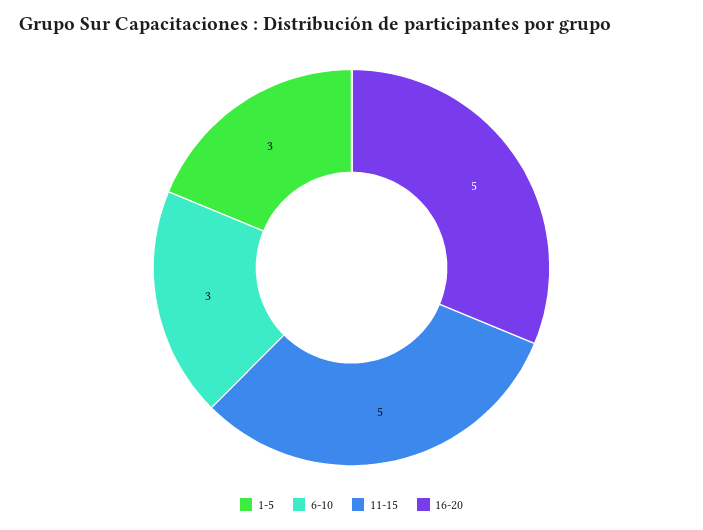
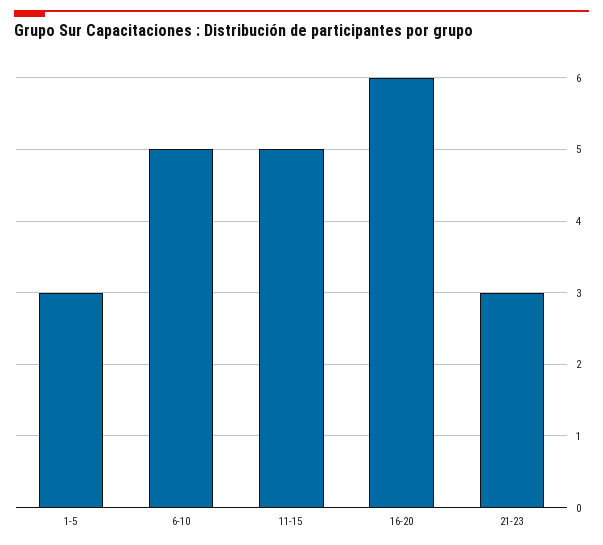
6-10: 3 -> 5
16-20: 5 -> 6
21-23: none -> 3

